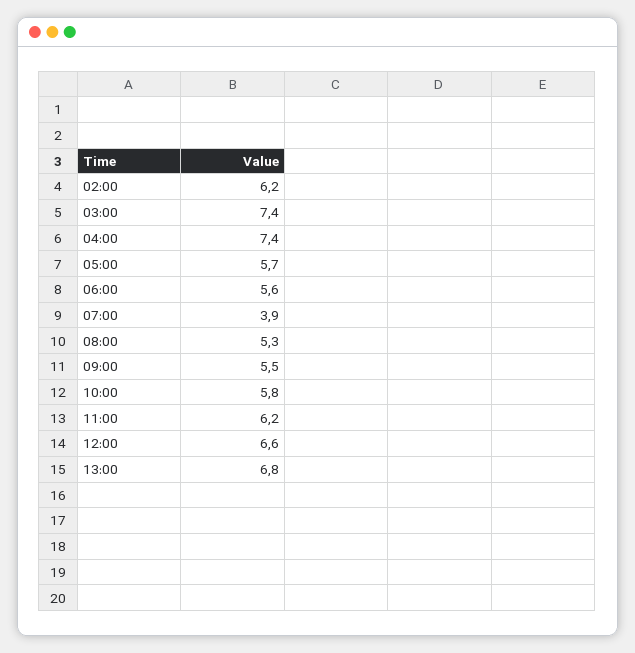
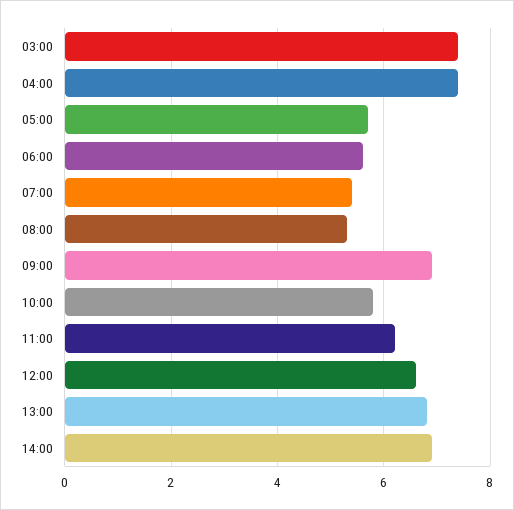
02:00: 6.2 -> none
07:00: 3.9 -> 5.5
09:00: 5.5 -> 7
14:00: none -> 7

